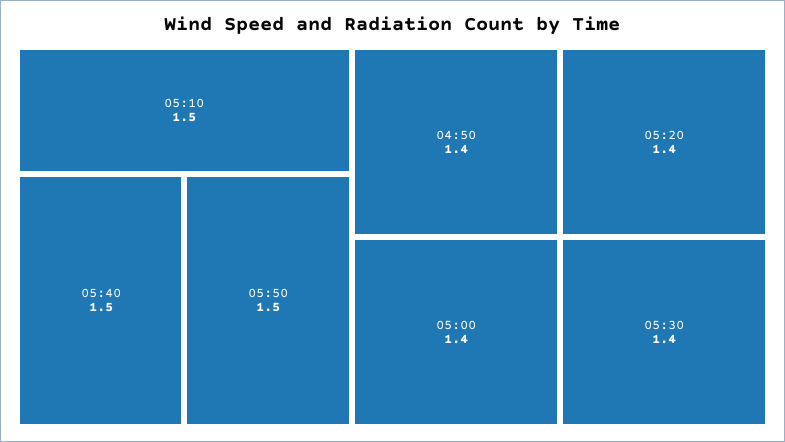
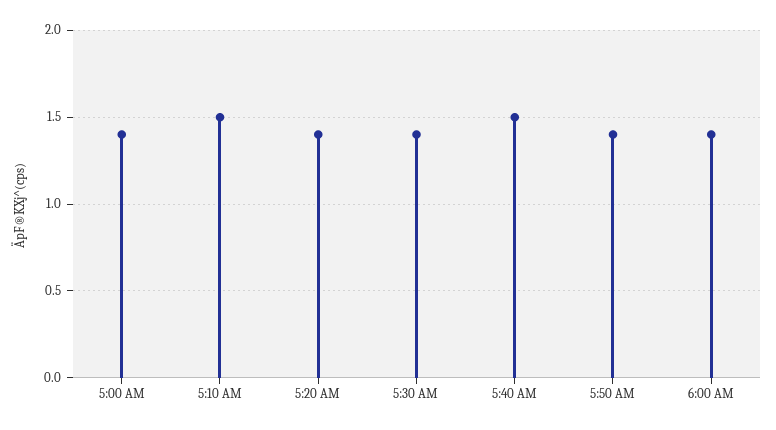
05:50: 1.5 -> 1.4
04:50: 1.4 -> none
6:00 AM: none -> 1.4

